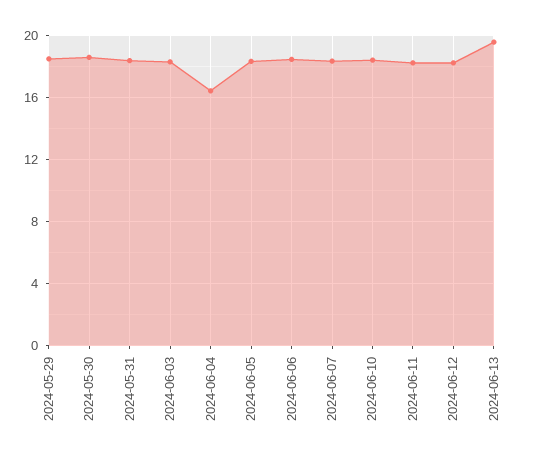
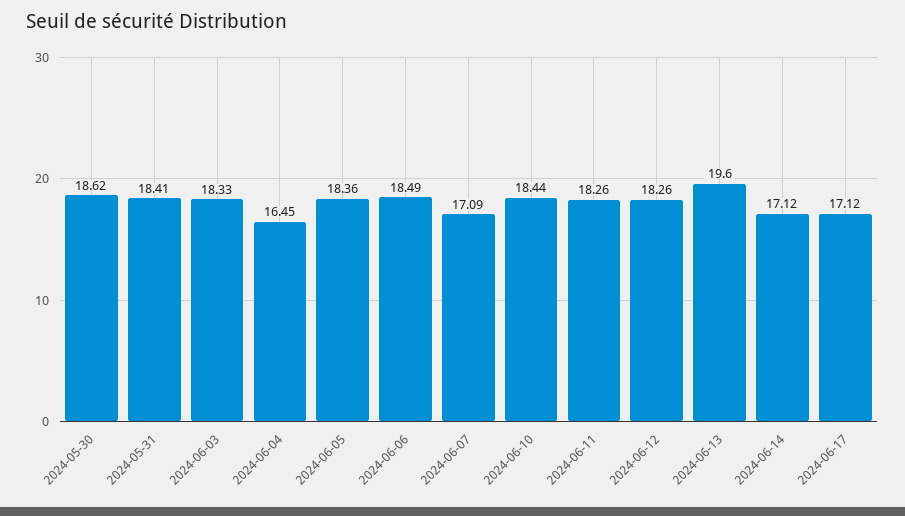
2024-05-29: 18.5 -> none
2024-06-07: 18.5 -> 17.09
2024-06-14: none -> 17.12
2024-06-17: none -> 17.12

